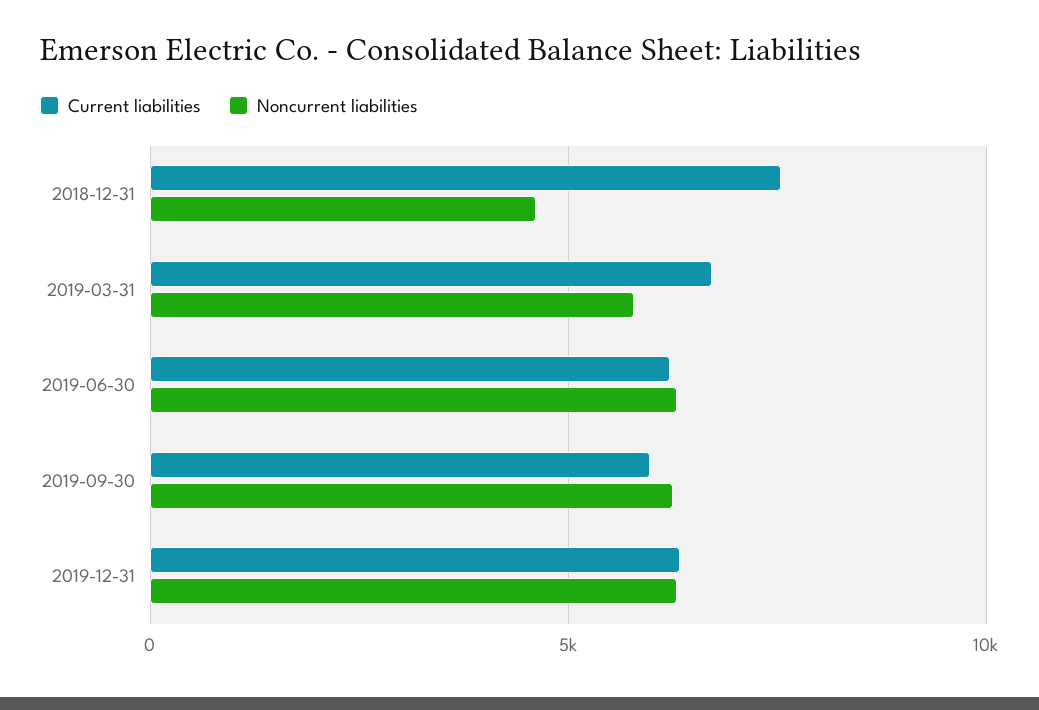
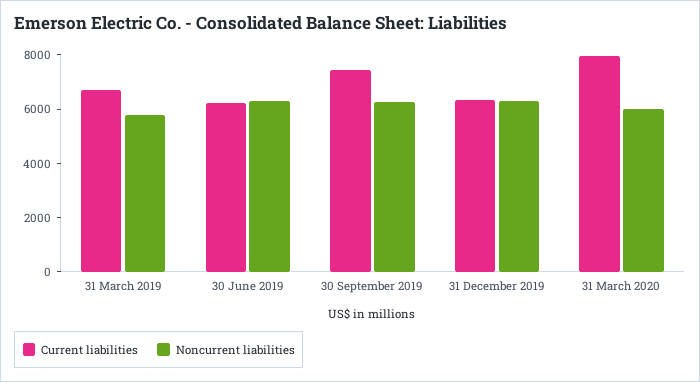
Current liabilities, 2018-12-31: 7500 -> none
Noncurrent liabilities, 2018-12-31: 4500 -> none
Current liabilities, 2019-09-30: 6000 -> 7500
Current liabilities, 31 March 2020: none -> 8000
Noncurrent liabilities, 31 March 2020: none -> 6000

